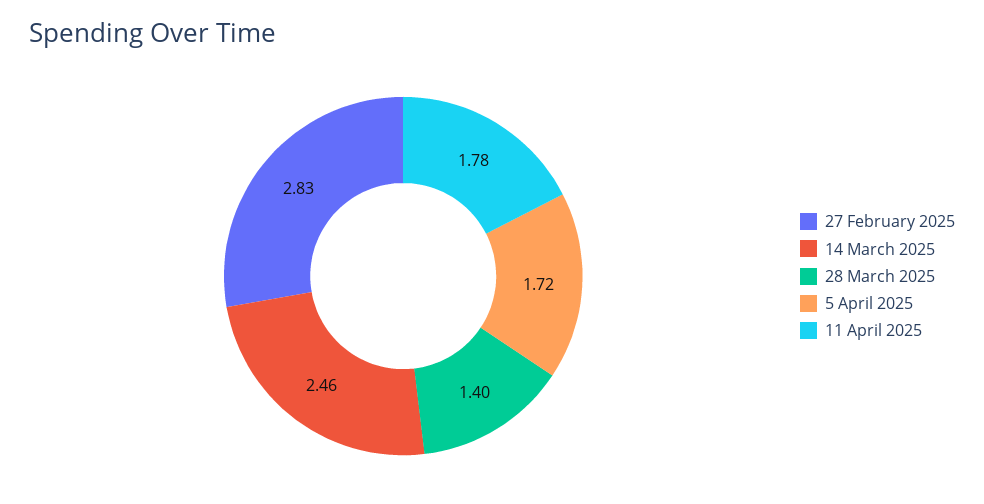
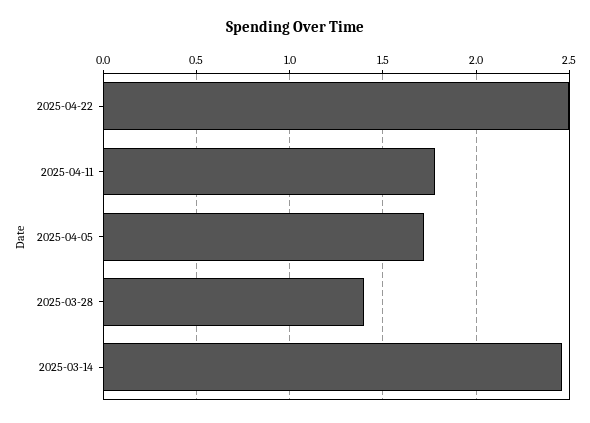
27 February 2025: 2.83 -> none
2025-04-22: none -> 2.5

